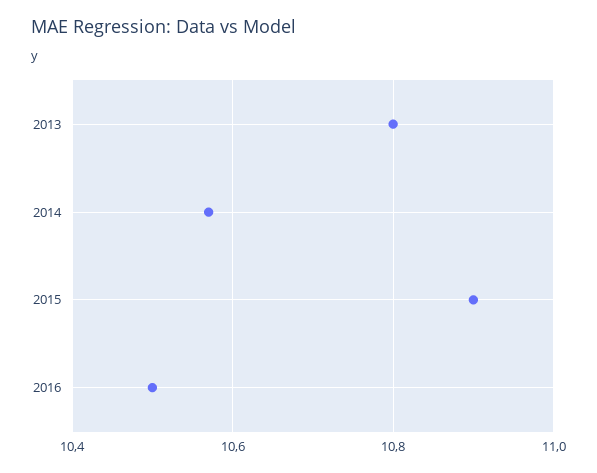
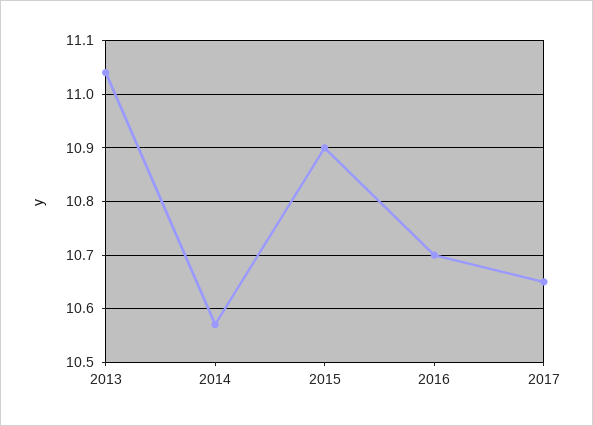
2013: 10.8 -> 11.05
2016: 10.5 -> 10.7
2017: none -> 10.65

